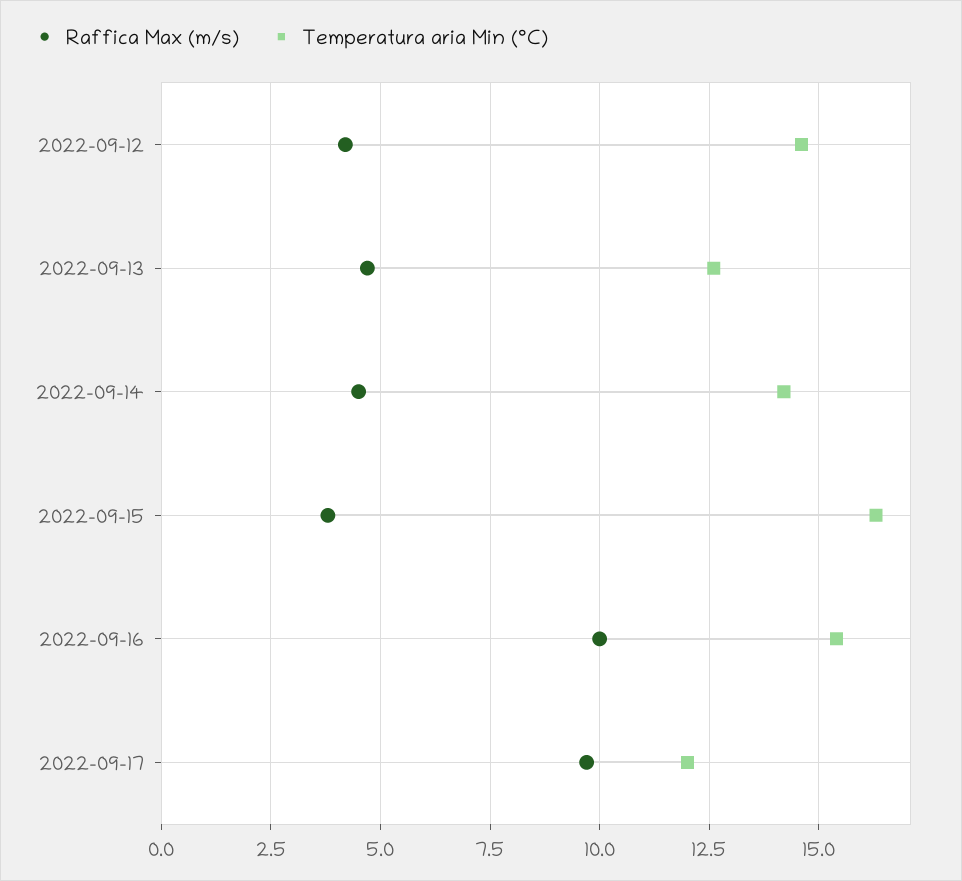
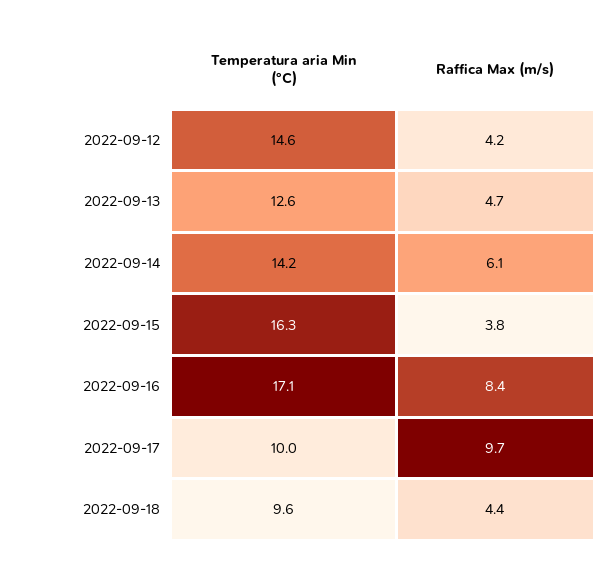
Raffica Max (m/s), 2022-09-14: 4.5 -> 6.1
Raffica Max (m/s), 2022-09-16: 10 -> 8.4
Temperatura aria Min (°C), 2022-09-16: 15.5 -> 17.1
Temperatura aria Min (°C), 2022-09-17: 12 -> 10
Temperatura aria Min (°C), 2022-09-18: none -> 9.6
Raffica Max (m/s), 2022-09-18: none -> 4.4

